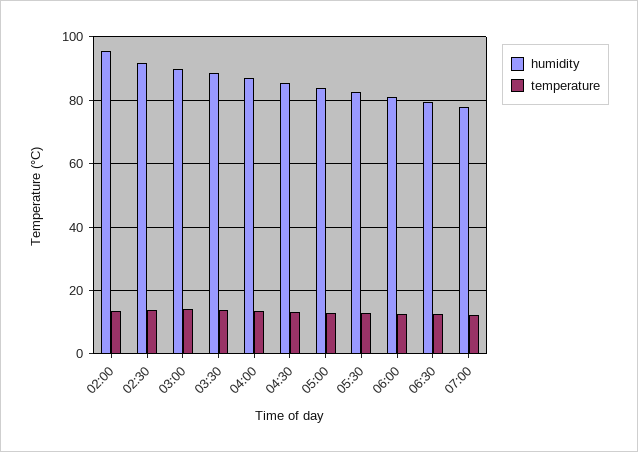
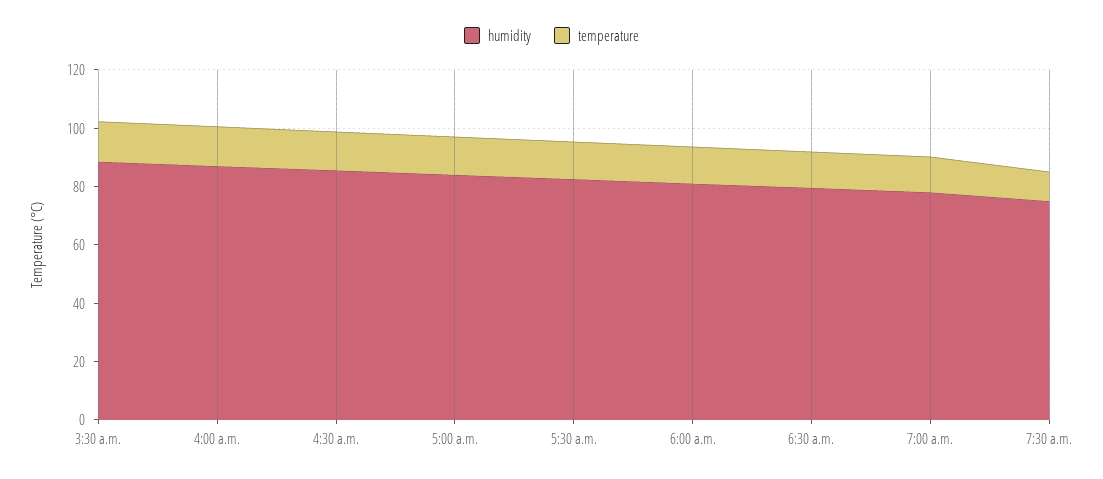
humidity, 02:00: 96 -> none
temperature, 02:00: 14 -> none
humidity, 02:30: 92 -> none
temperature, 02:30: 14 -> none
humidity, 03:00: 90 -> none
temperature, 03:00: 14 -> none
humidity, 7:30 a.m.: none -> 75
temperature, 7:30 a.m.: none -> 10

